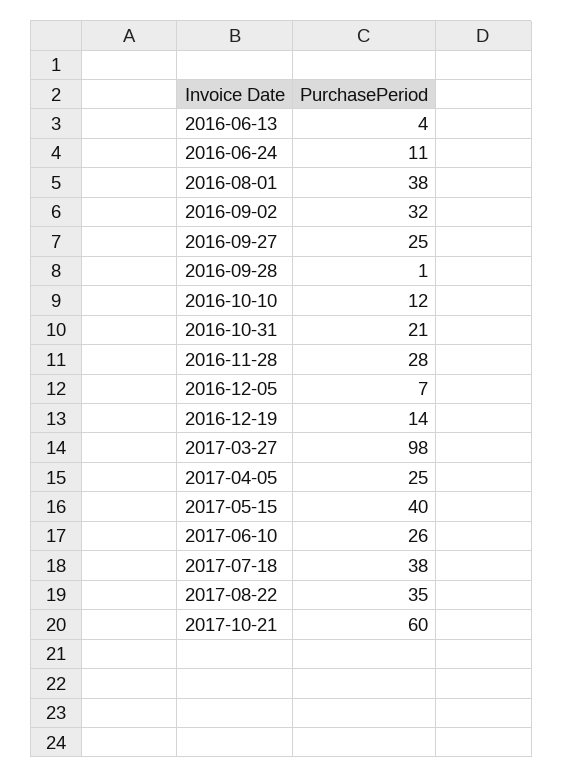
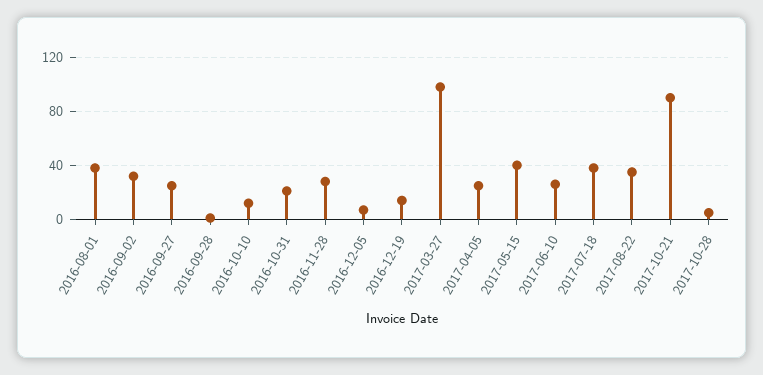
2016-06-13: 4 -> none
2016-06-24: 11 -> none
2017-10-21: 60 -> 90
2017-10-28: none -> 5

